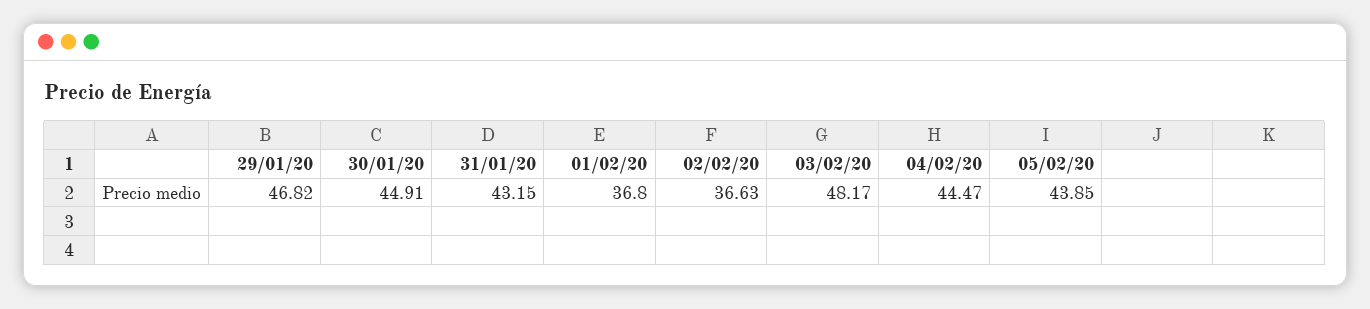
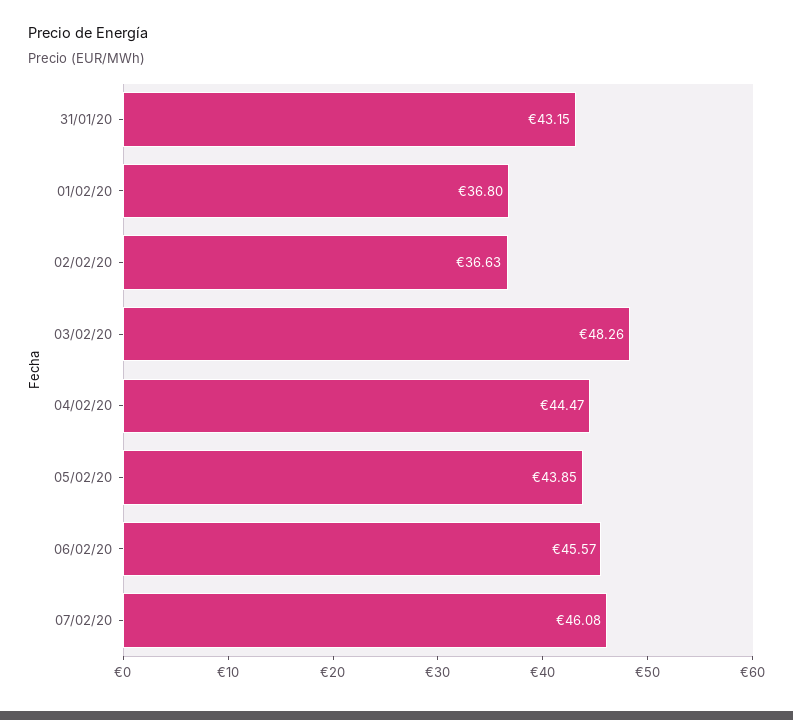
29/01/20: 46.82 -> none
30/01/20: 44.91 -> none
03/02/20: 48.17 -> 48.26
06/02/20: none -> 45.57
07/02/20: none -> 46.08

